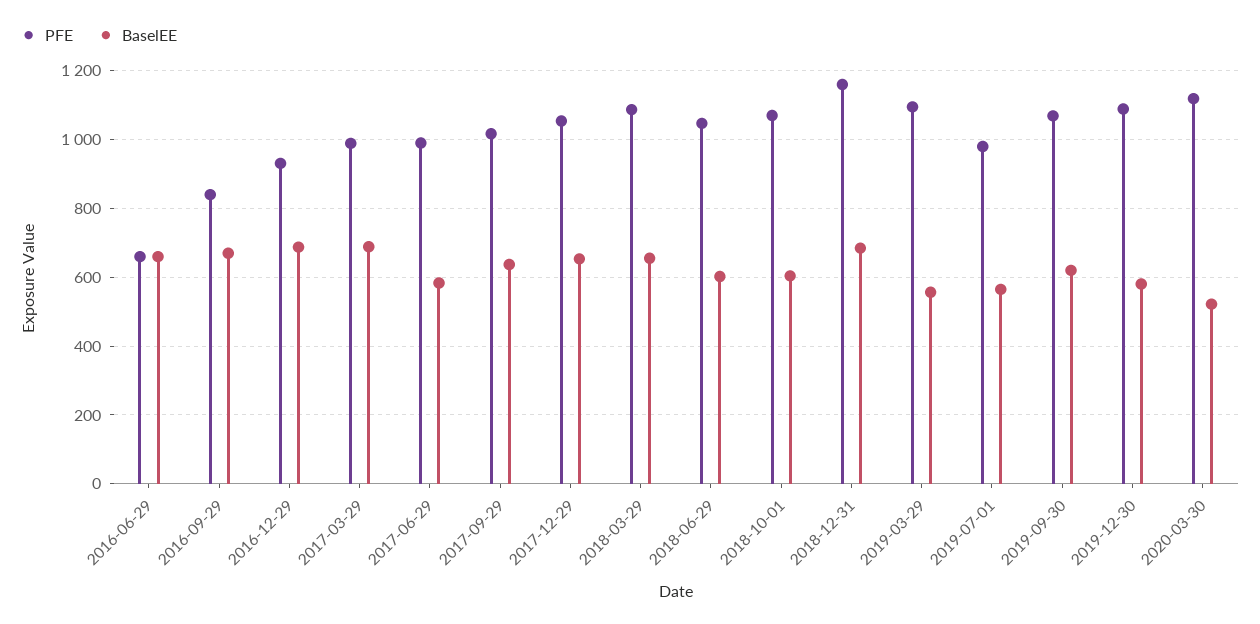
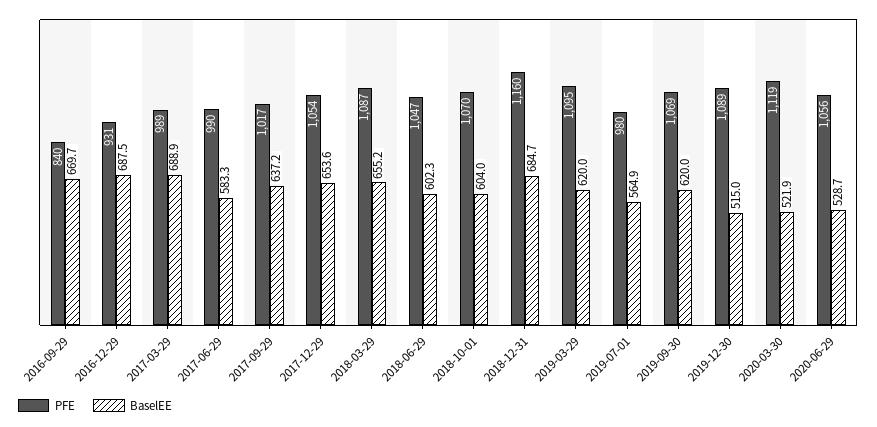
PFE, 2016-06-29: 660 -> none
BaselEE, 2016-06-29: 660 -> none
BaselEE, 2019-03-29: 560 -> 620
BaselEE, 2019-12-30: 580 -> 515
PFE, 2020-06-29: none -> 1056
BaselEE, 2020-06-29: none -> 528.7

